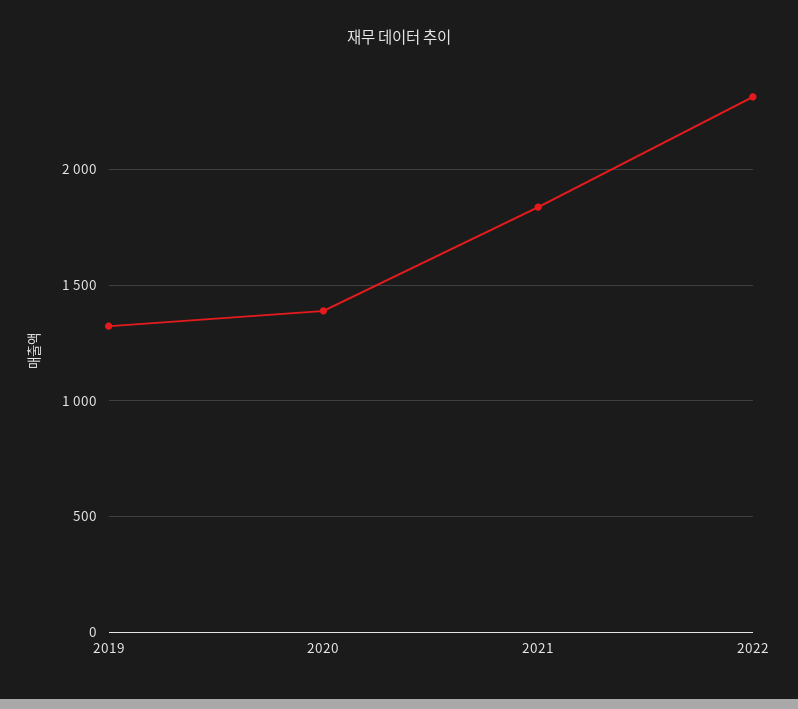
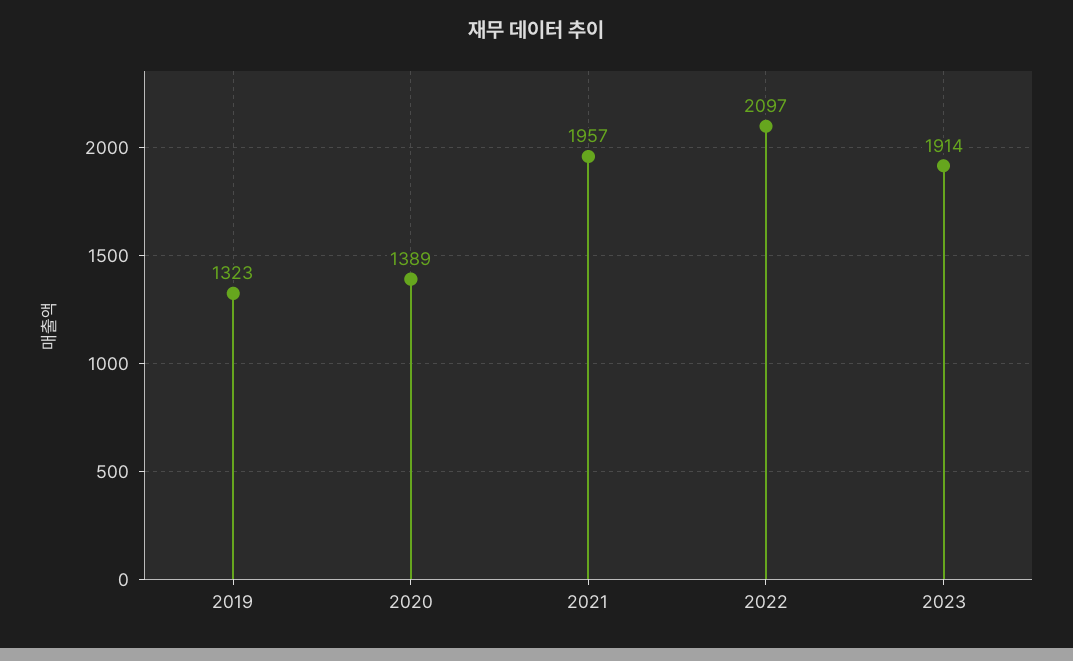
2021: 1850 -> 1957
2022: 2300 -> 2097
2023: none -> 1914

